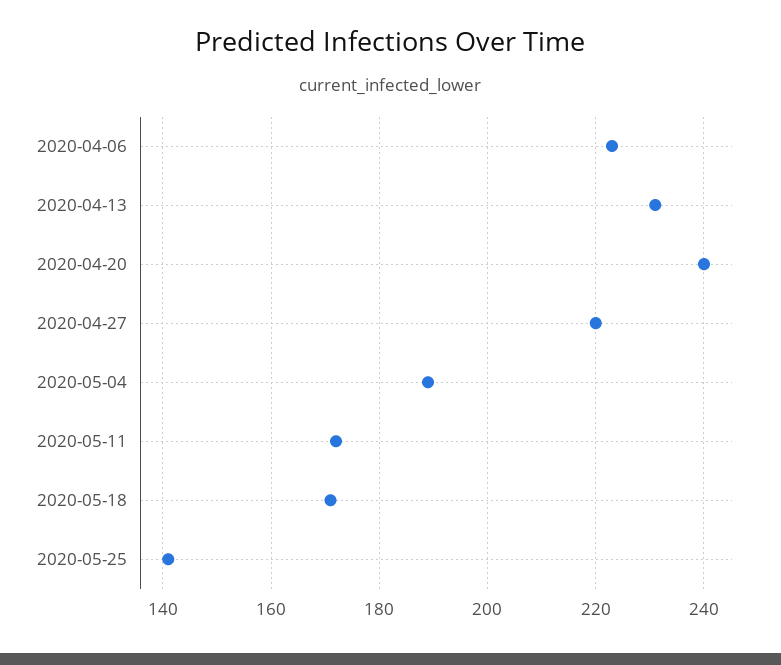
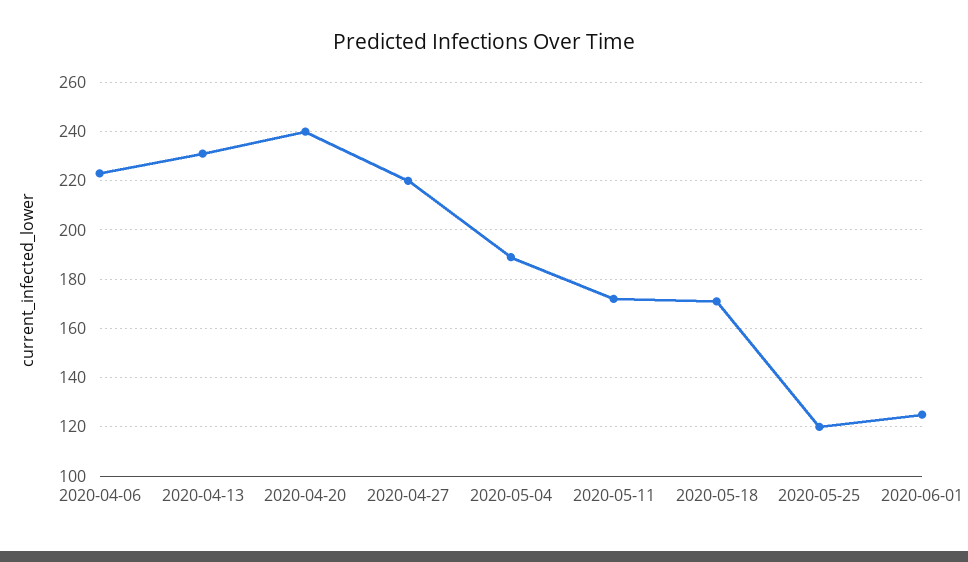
2020-05-25: 140 -> 120
2020-06-01: none -> 125

